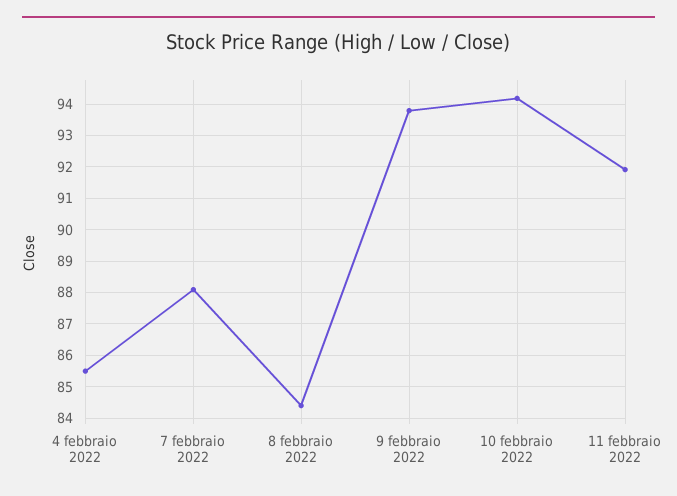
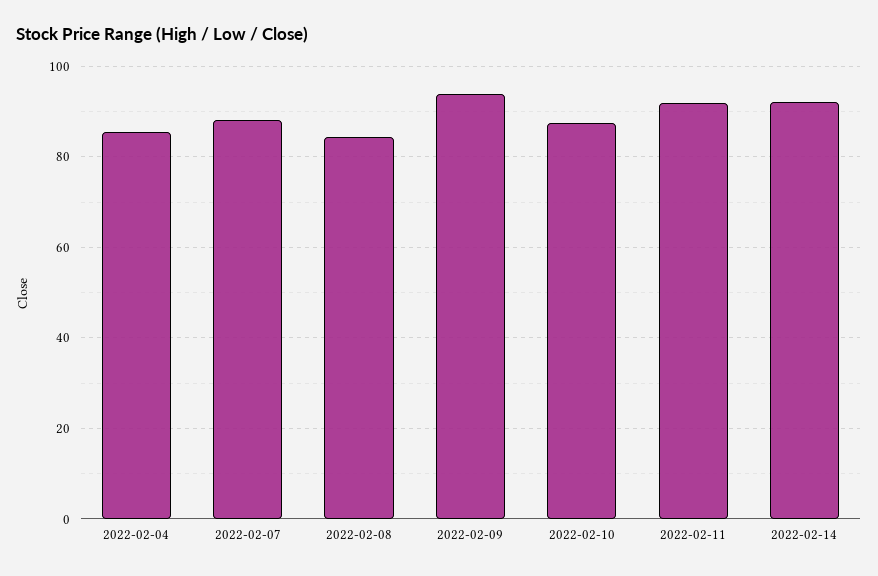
10 febbraio 2022: 94.2 -> 88
2022-02-14: none -> 92

